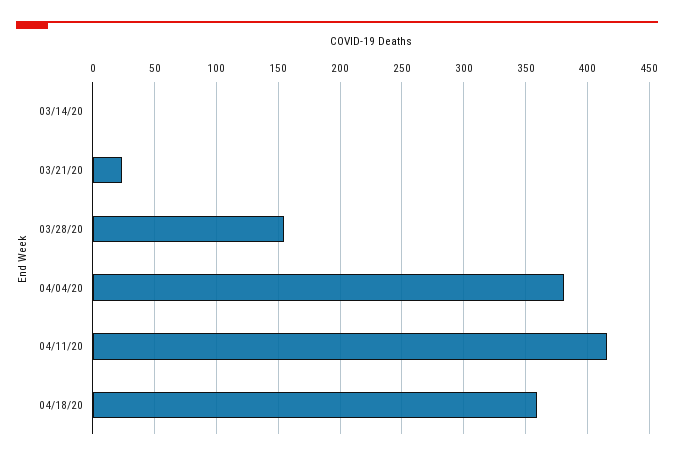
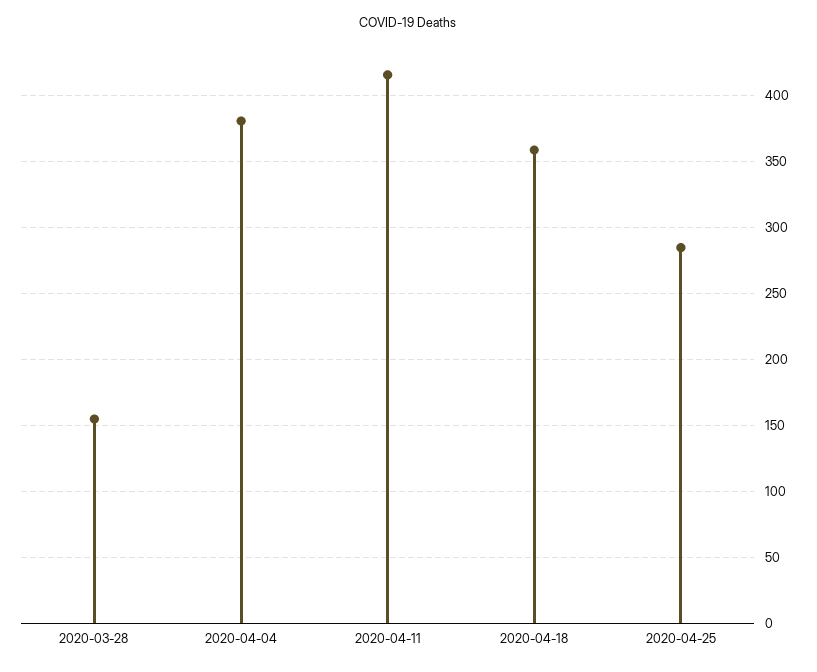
03/14/20: 0 -> none
03/21/20: 25 -> none
2020-04-25: none -> 285

